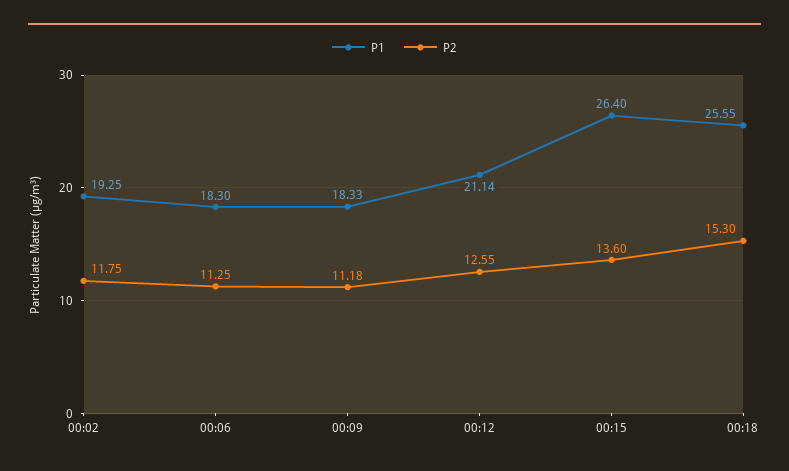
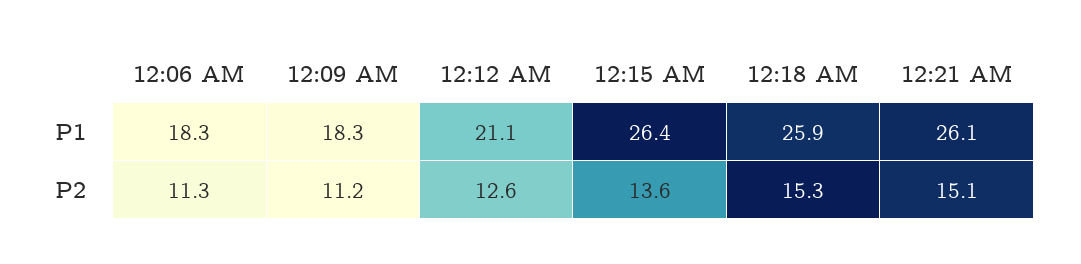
P1, 00:02: 19.25 -> none
P2, 00:02: 11.75 -> none
P1, 00:18: 25.55 -> 25.9
P1, 12:21 AM: none -> 26.1
P2, 12:21 AM: none -> 15.1

